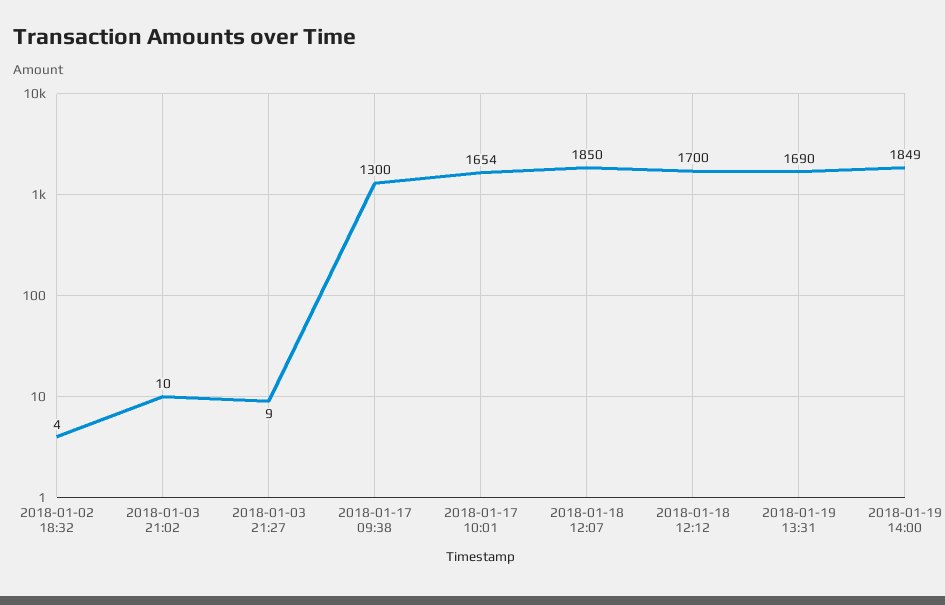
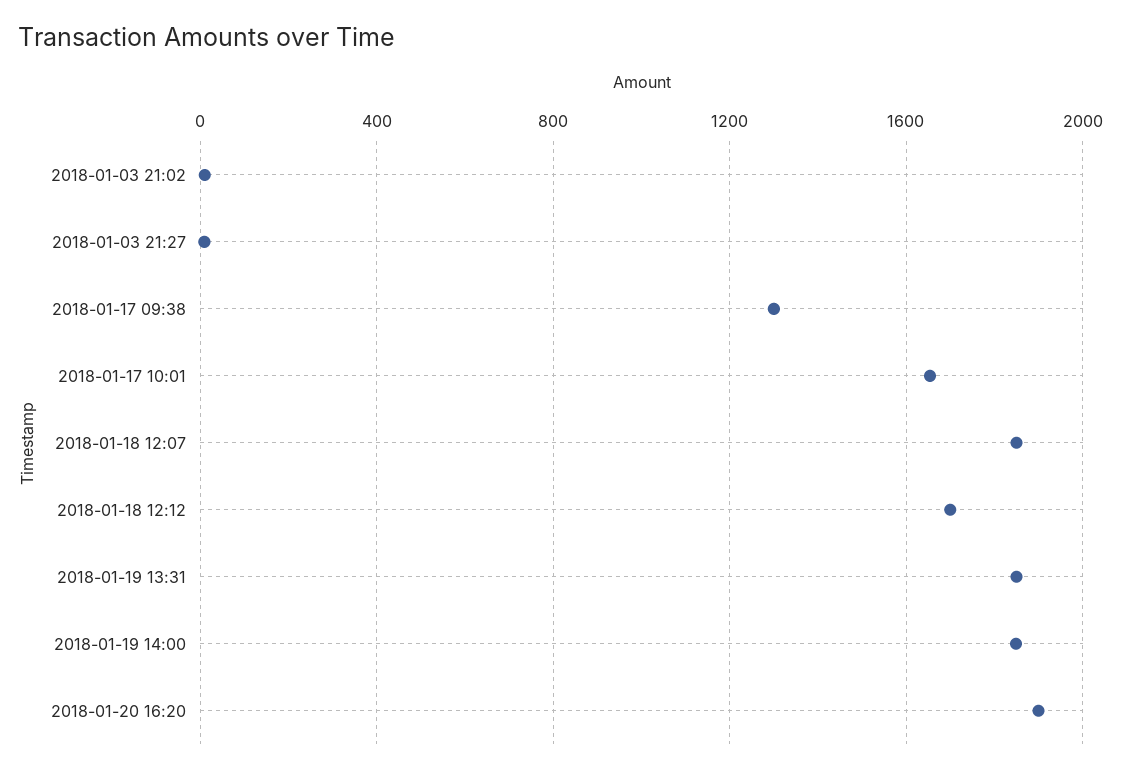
2018-01-02 18:32: 4 -> none
2018-01-19 13:31: 1690 -> 1850
2018-01-20 16:20: none -> 1900

